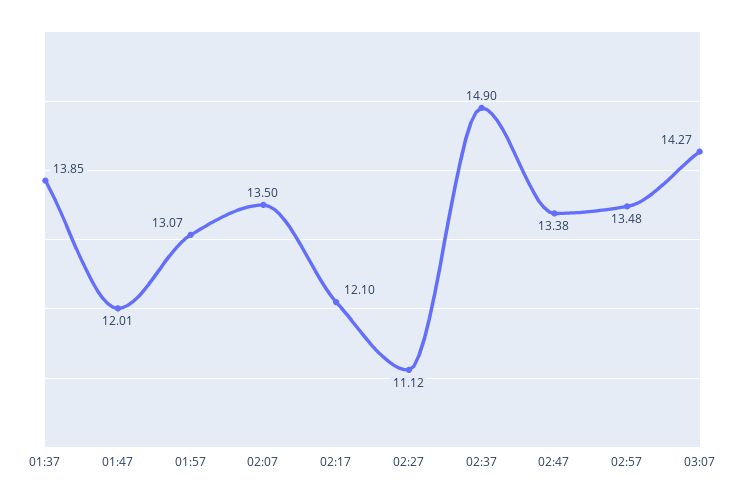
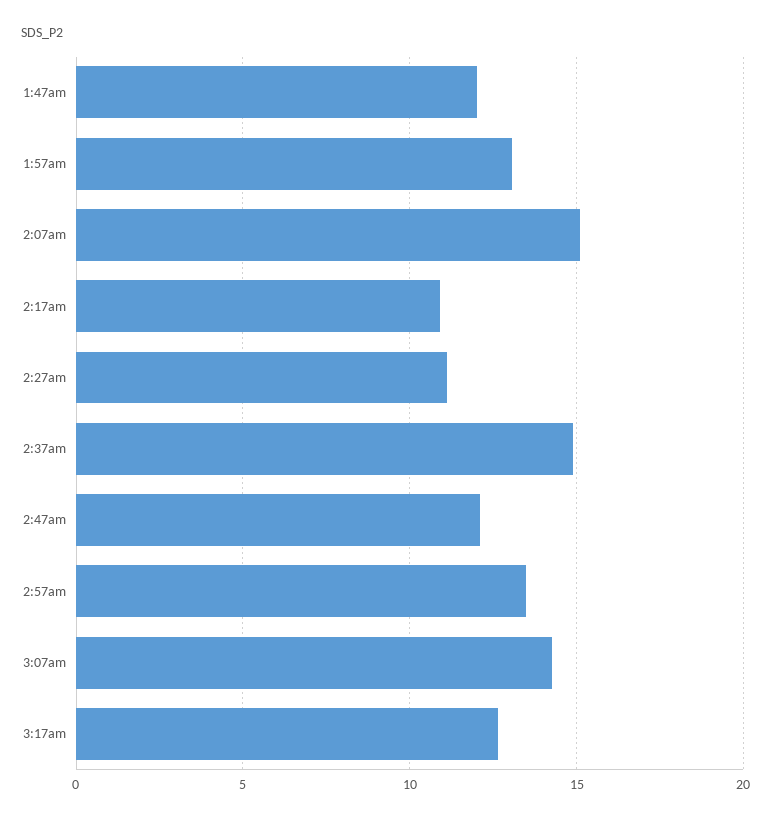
01:37: 13.85 -> none
02:07: 13.5 -> 15
02:17: 12.1 -> 11
02:47: 13.38 -> 12
3:17am: none -> 12.5

